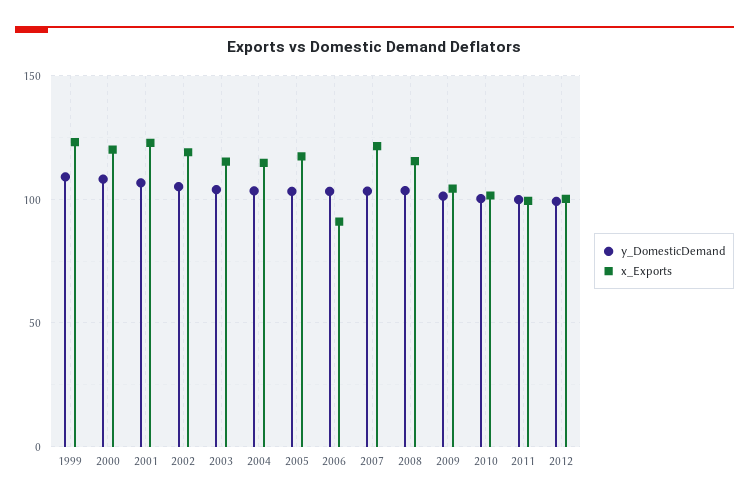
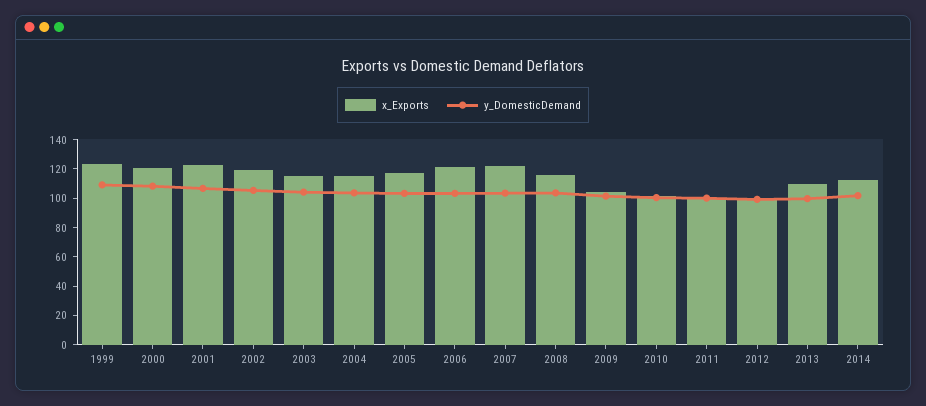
x_Exports, 2006: 90 -> 120
x_Exports, 2013: none -> 110
y_DomesticDemand, 2013: none -> 100
x_Exports, 2014: none -> 110
y_DomesticDemand, 2014: none -> 100

